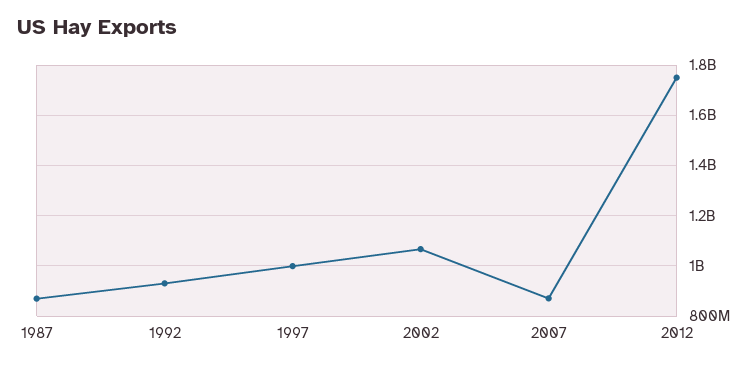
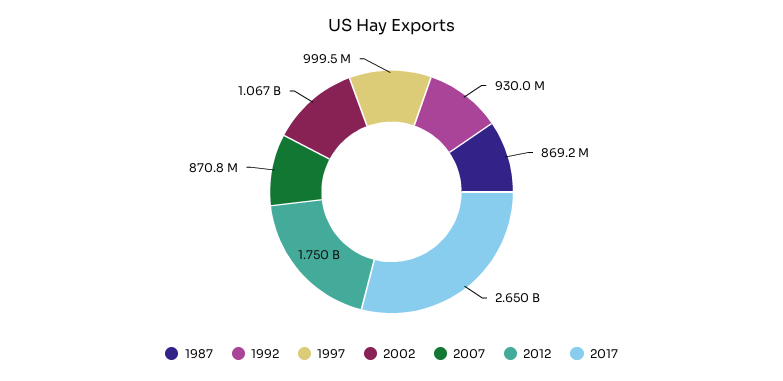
2017: none -> 2650000000

